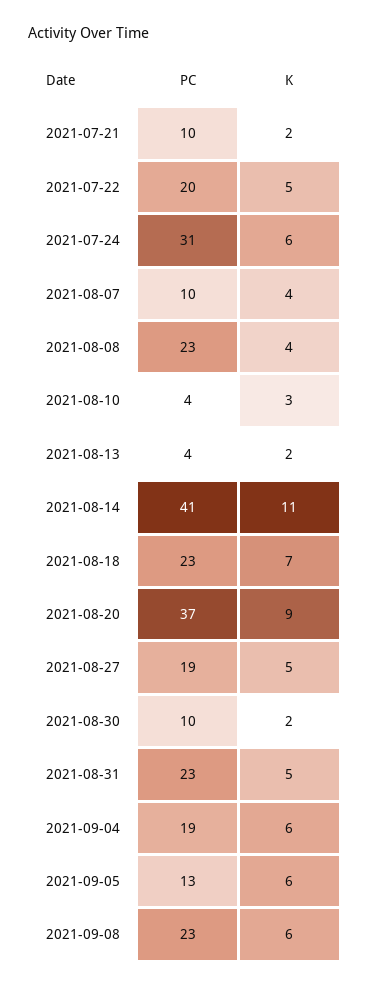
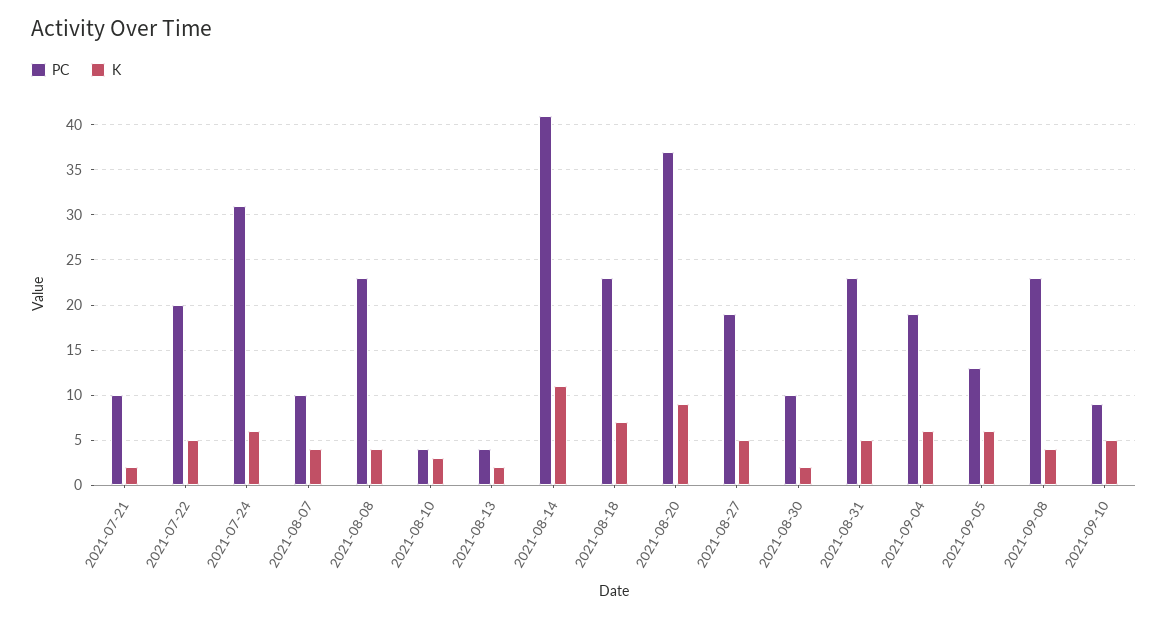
K, 2021-09-08: 6 -> 4
PC, 2021-09-10: none -> 9
K, 2021-09-10: none -> 5

